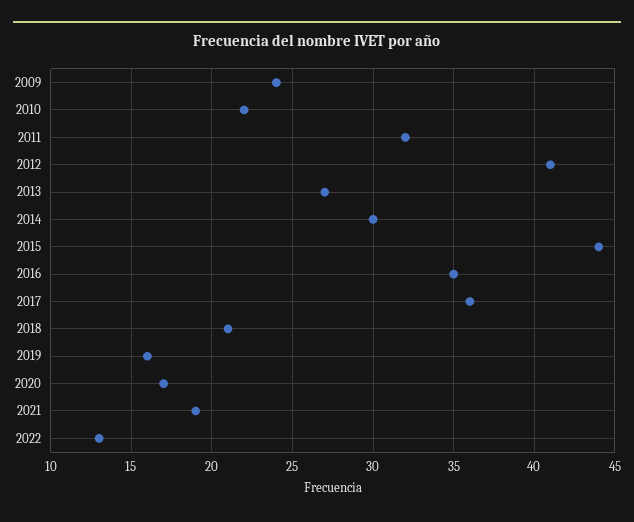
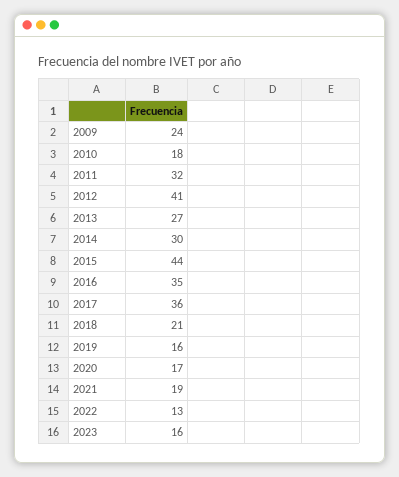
2010: 22 -> 18
2023: none -> 16

